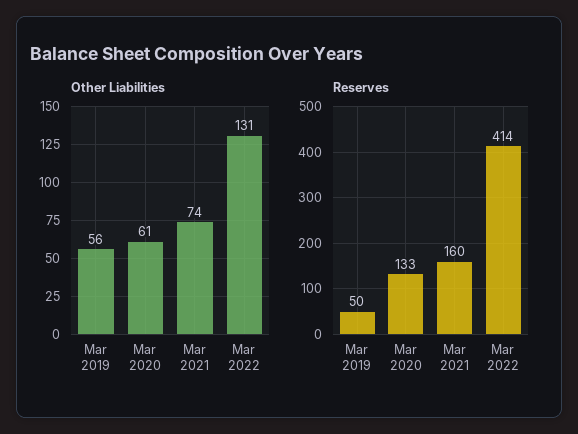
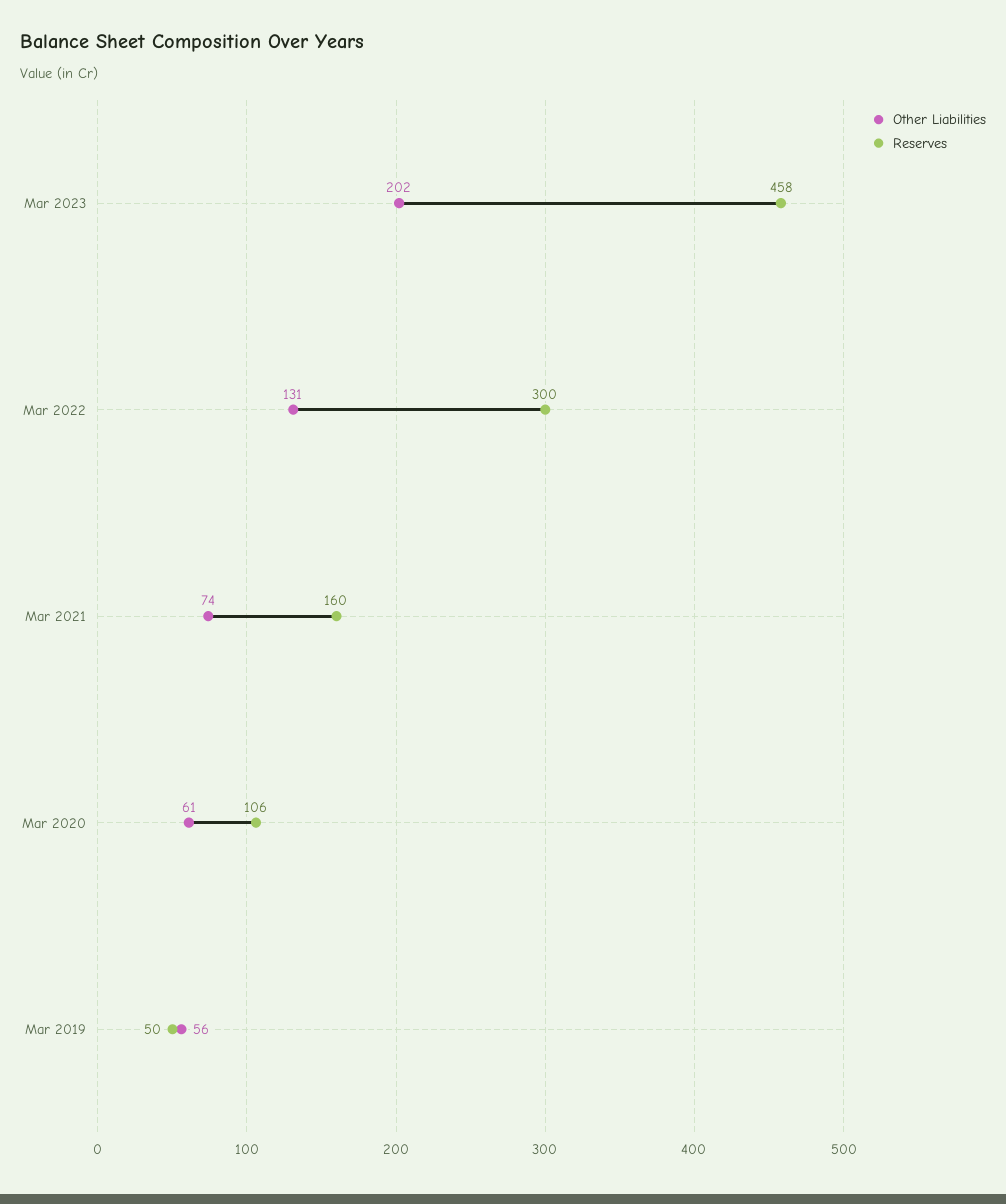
Reserves, Mar 2020: 133 -> 106
Reserves, Mar 2022: 414 -> 300
Other Liabilities, Mar 2023: none -> 202
Reserves, Mar 2023: none -> 458

